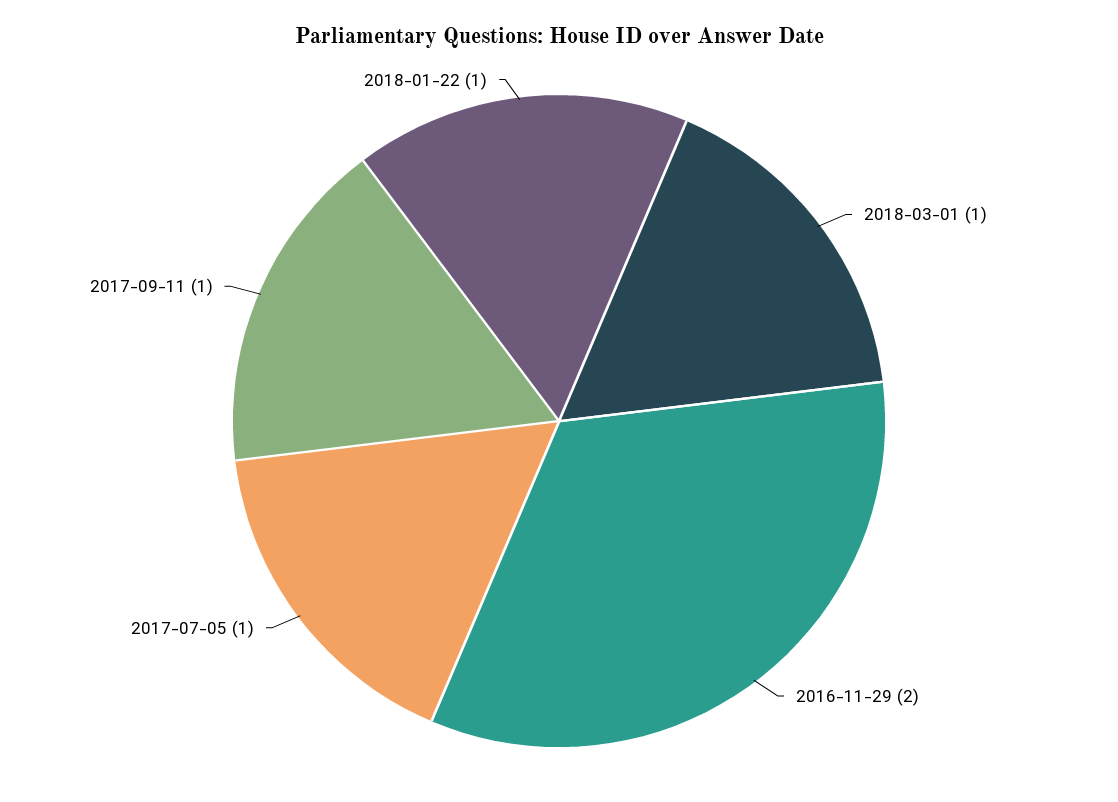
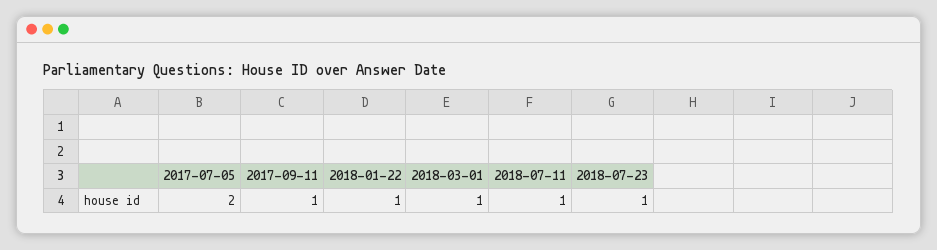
2016-11-29: 2 -> none
2017-07-05: 1 -> 2
2018-07-11: none -> 1
2018-07-23: none -> 1

